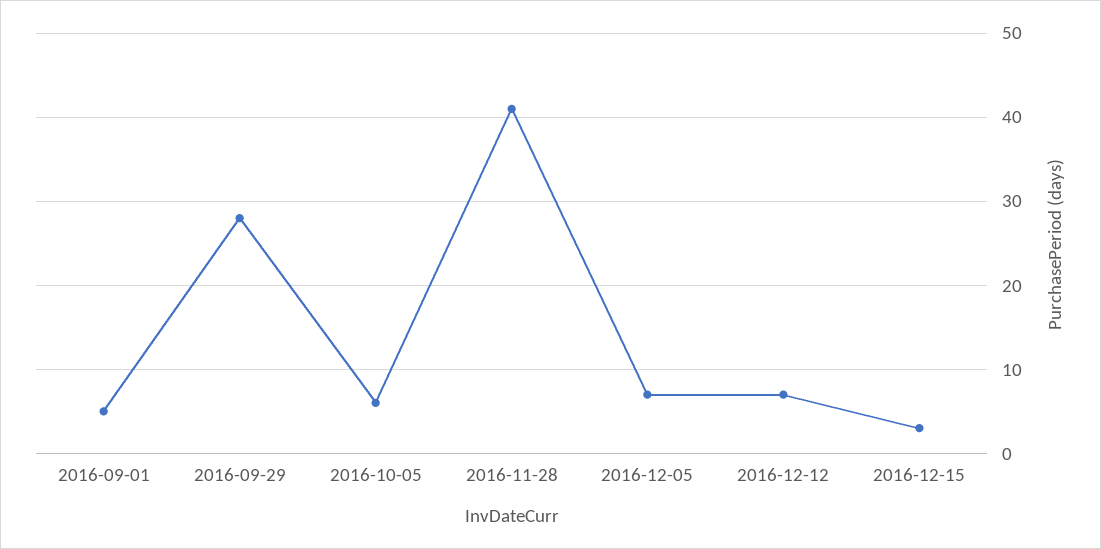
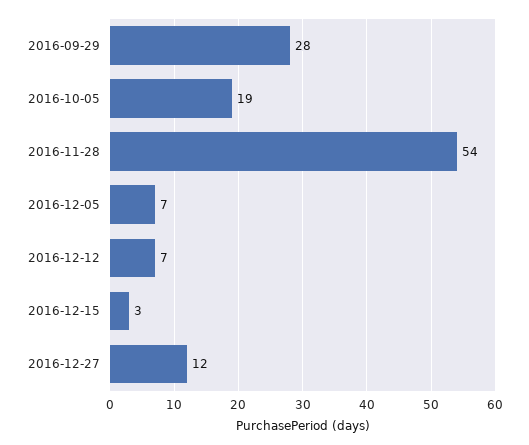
2016-09-01: 5 -> none
2016-10-05: 6 -> 19
2016-11-28: 41 -> 54
2016-12-27: none -> 12

